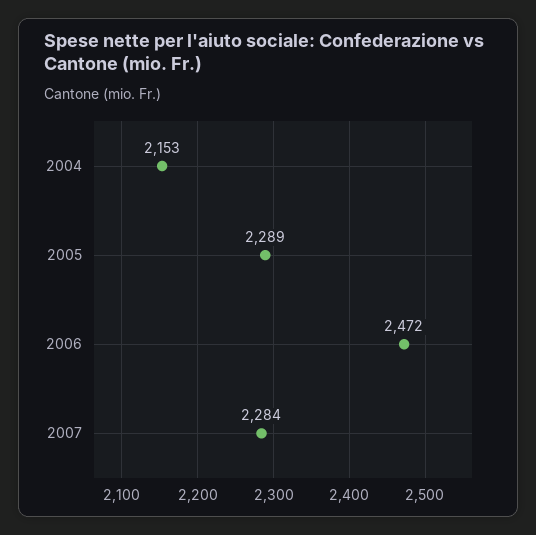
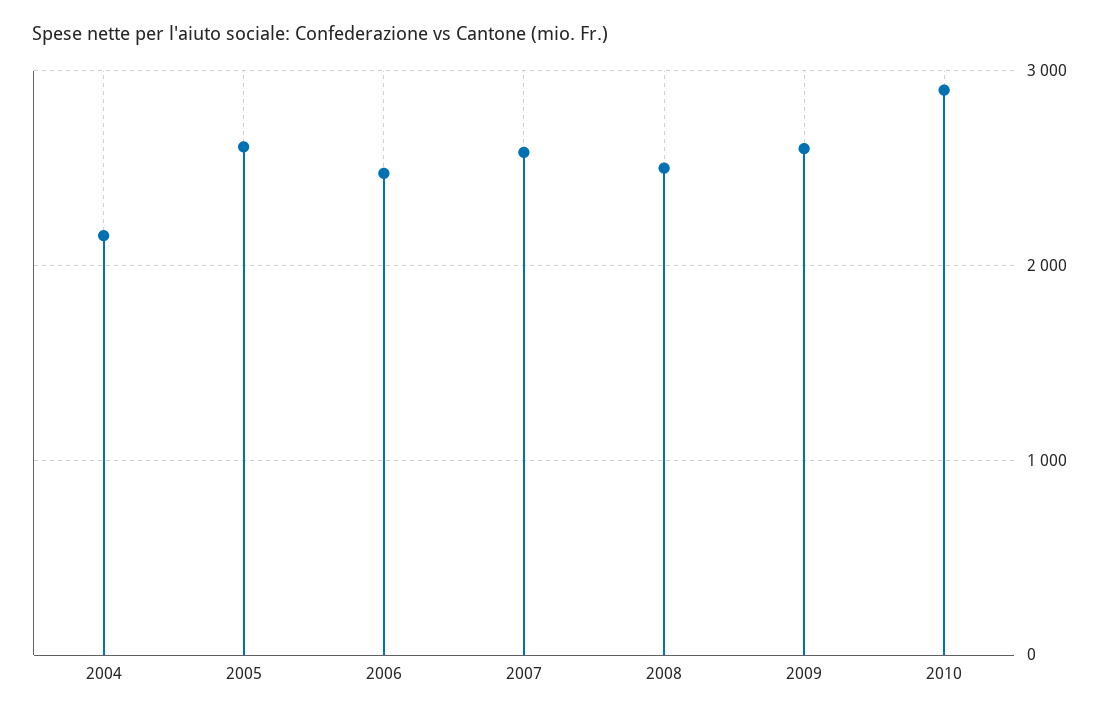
2005: 2289 -> 2600
2007: 2284 -> 2600
2008: none -> 2500
2009: none -> 2600
2010: none -> 2900

